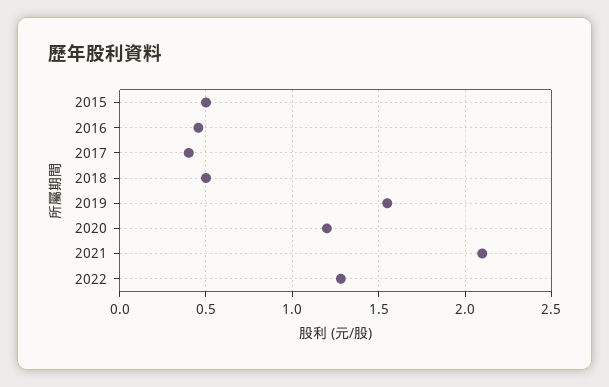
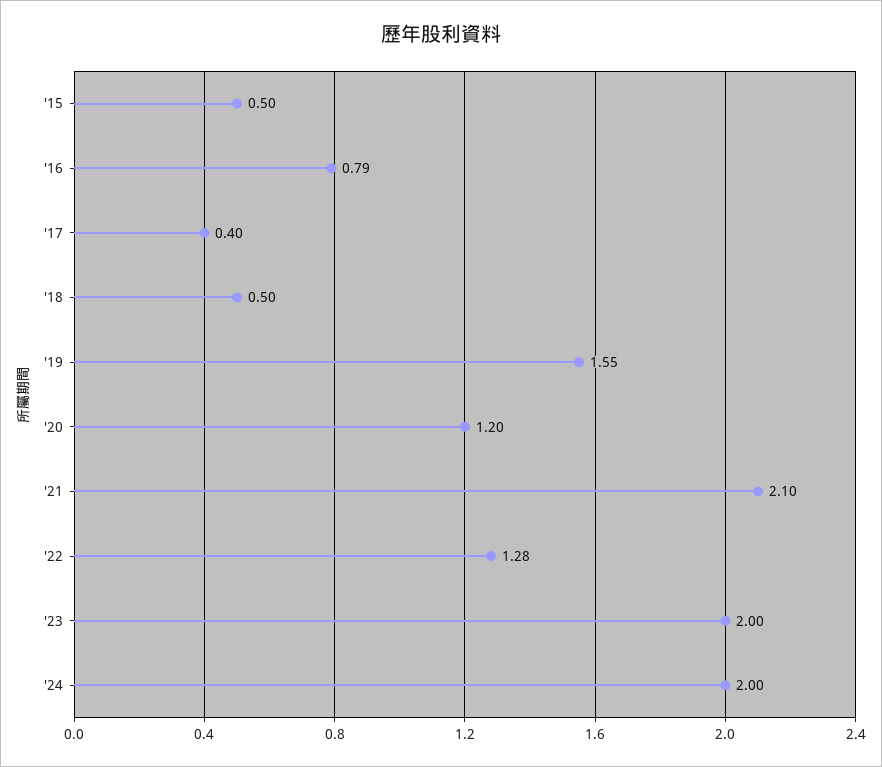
2016: 0.45 -> 0.79
'23: none -> 2
'24: none -> 2

